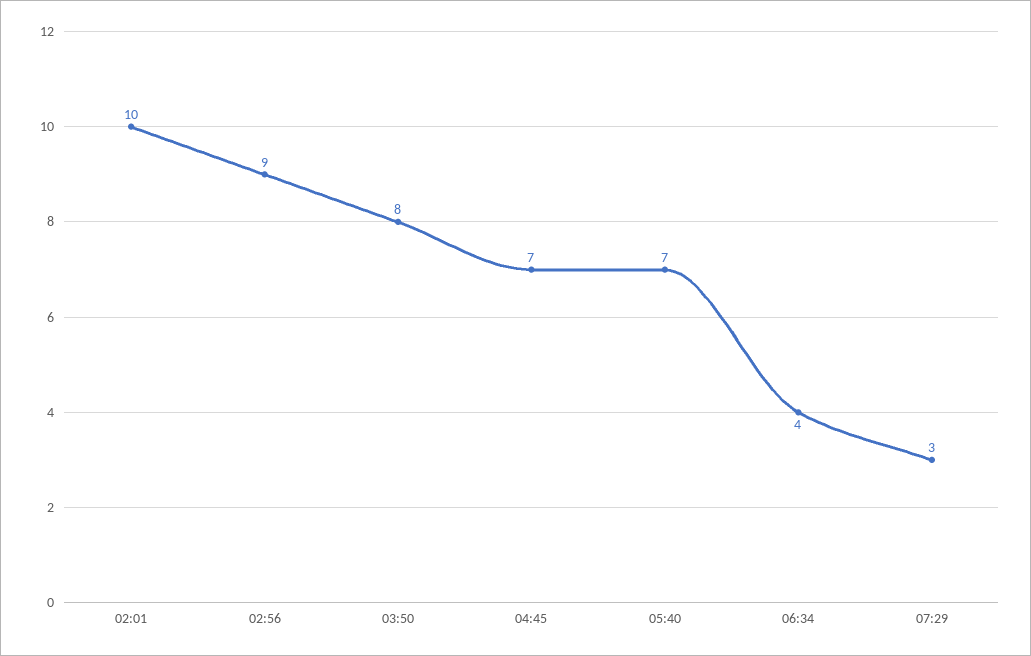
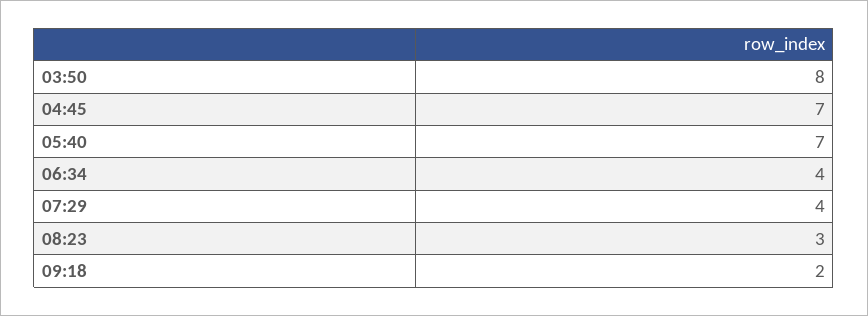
02:01: 10 -> none
02:56: 9 -> none
07:29: 3 -> 4
08:23: none -> 3
09:18: none -> 2

